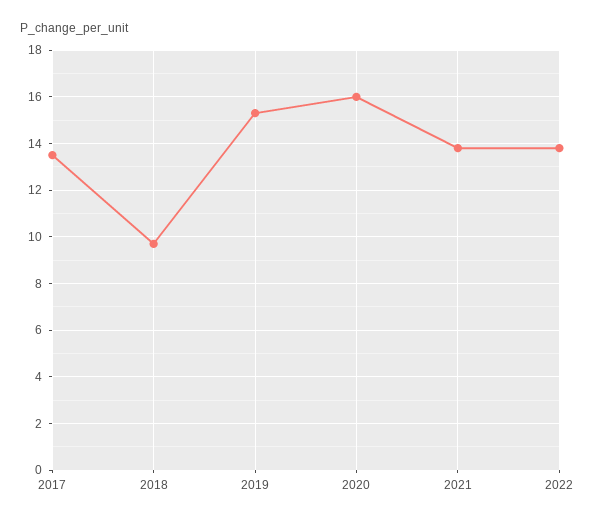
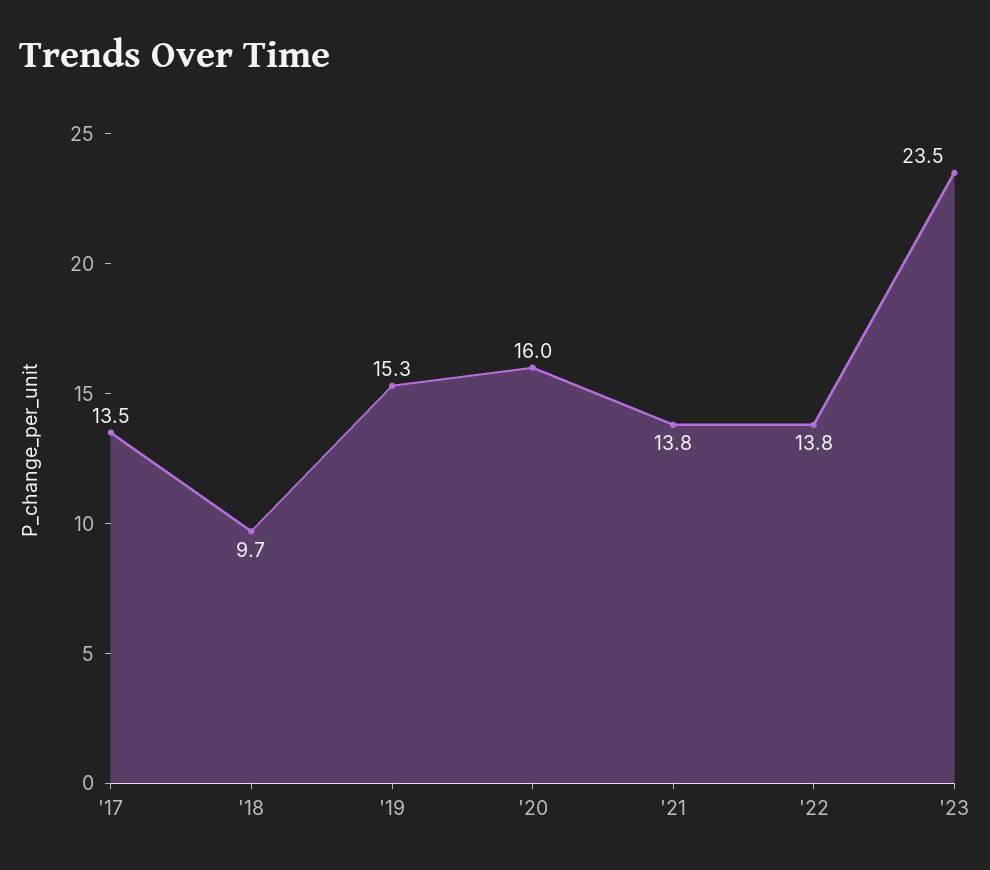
'23: none -> 23.5

